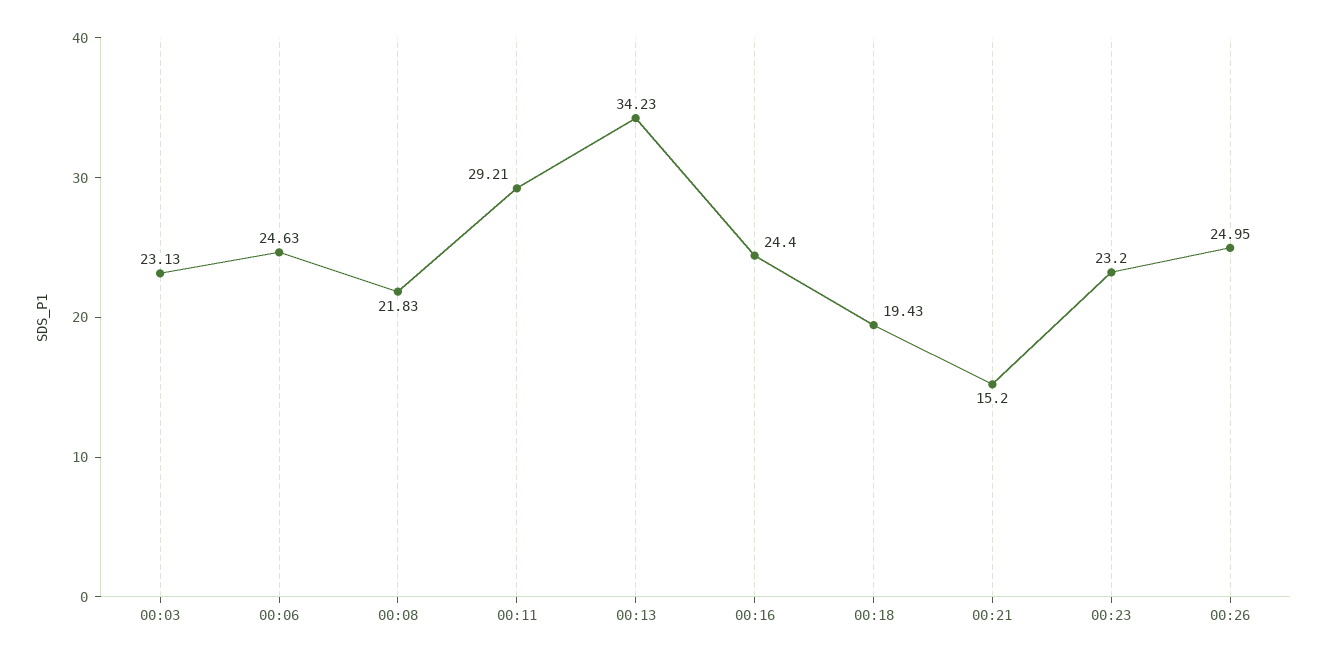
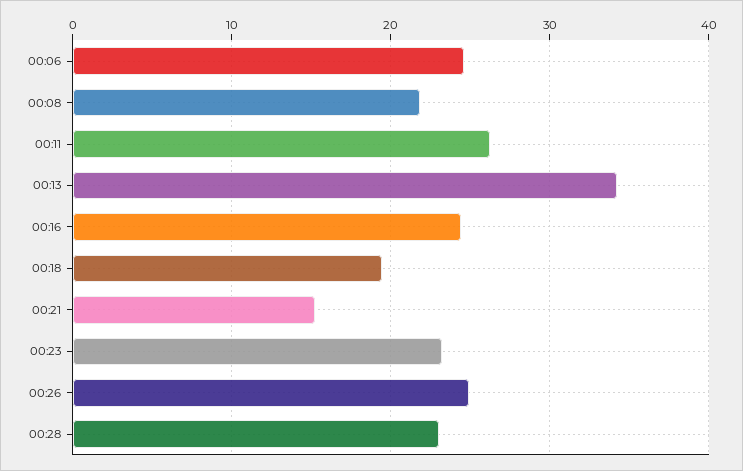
00:03: 23.13 -> none
00:11: 29.21 -> 26
00:28: none -> 23

